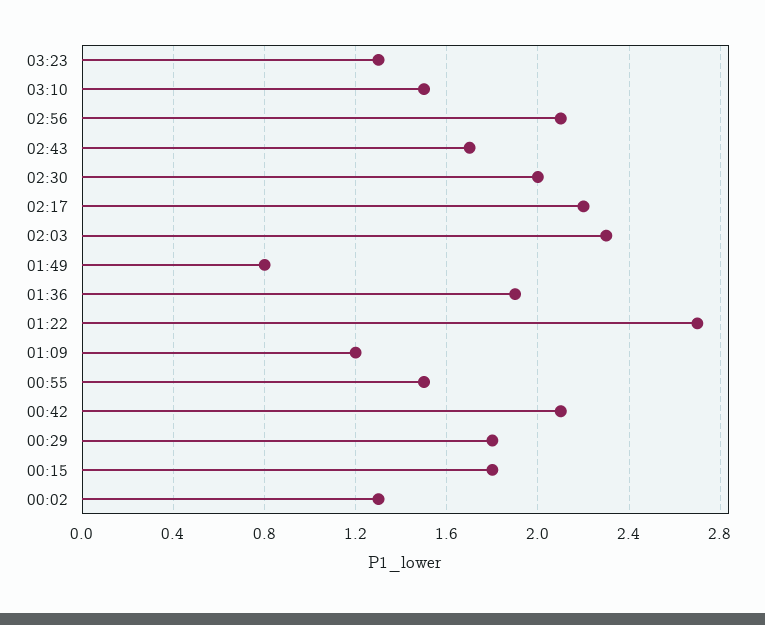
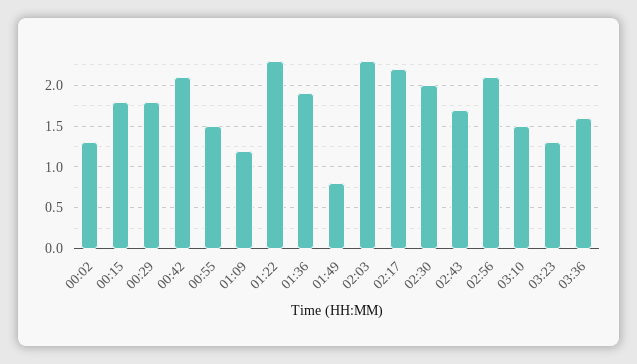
01:22: 2.7 -> 2.3
03:36: none -> 1.6

